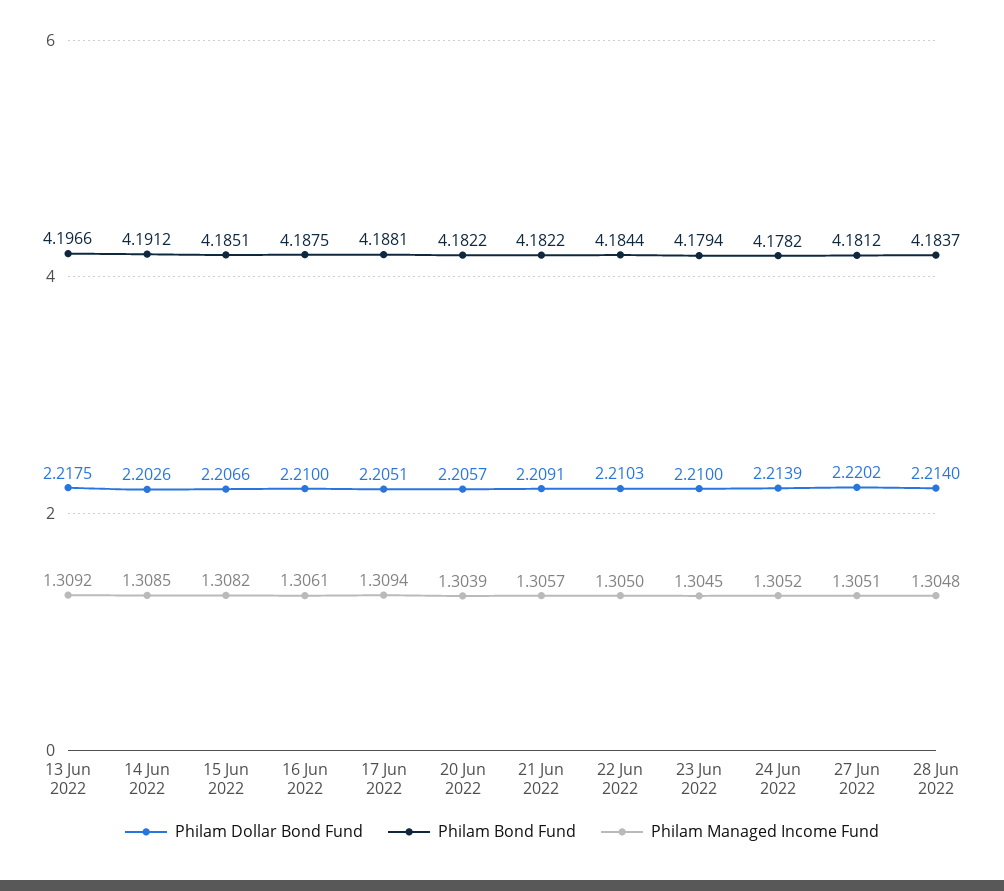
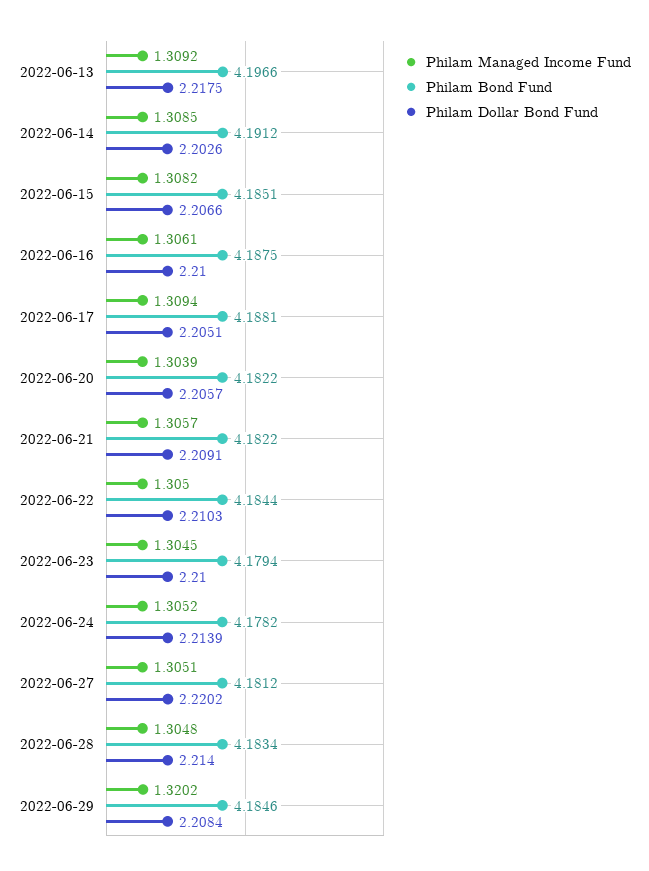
Philam Bond Fund, 28 Jun 2022: 4.1837 -> 4.1834
Philam Managed Income Fund, 2022-06-29: none -> 1.3202
Philam Bond Fund, 2022-06-29: none -> 4.1846
Philam Dollar Bond Fund, 2022-06-29: none -> 2.2084

